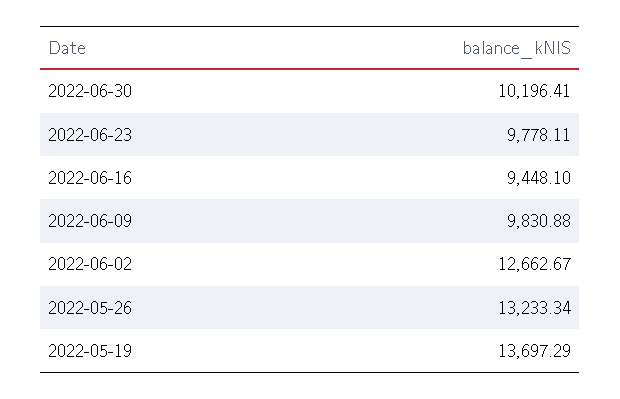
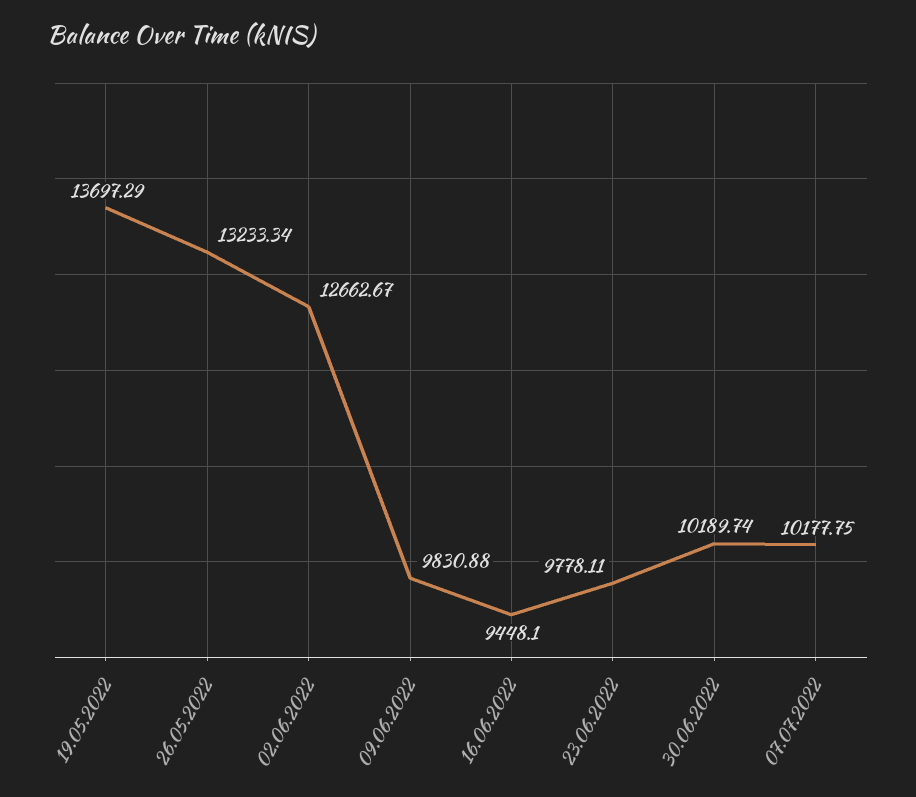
2022-06-30: 10196.41 -> 10189.74
07.07.2022: none -> 10177.75

